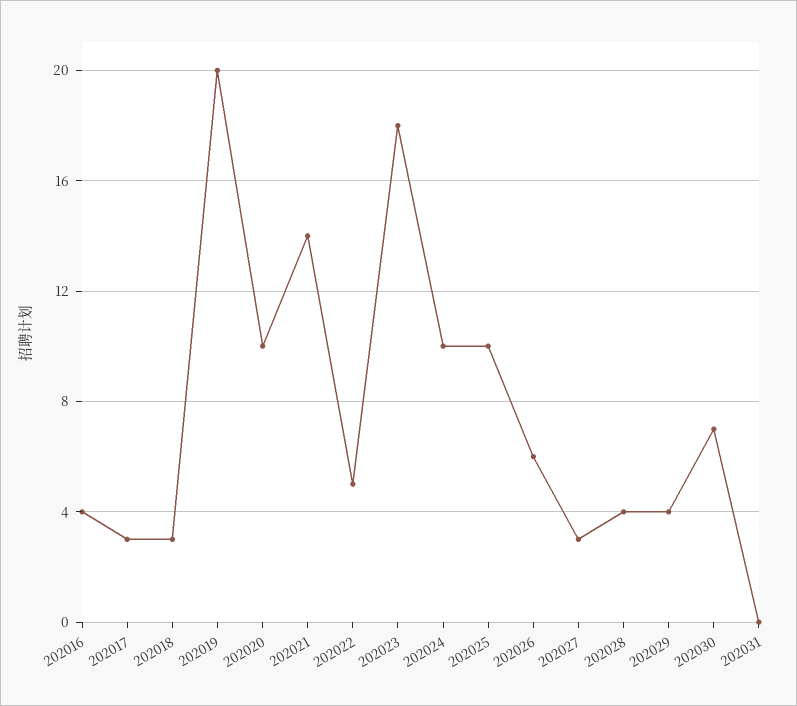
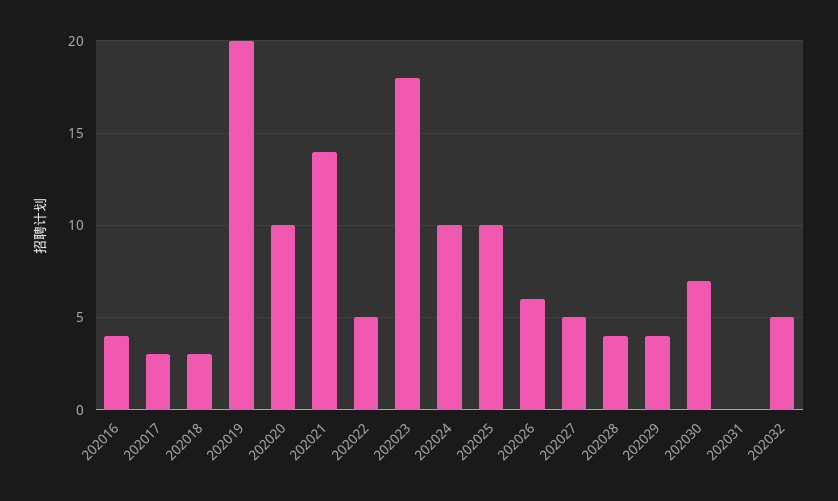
202027: 3 -> 5
202032: none -> 5

